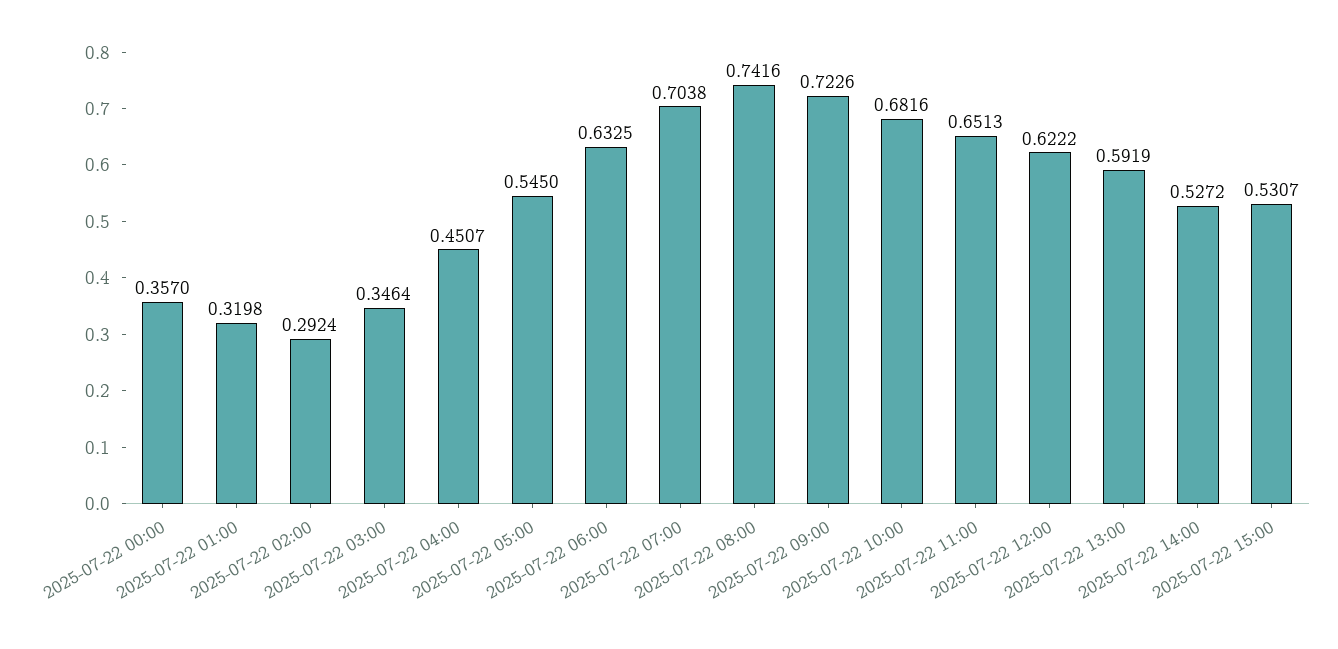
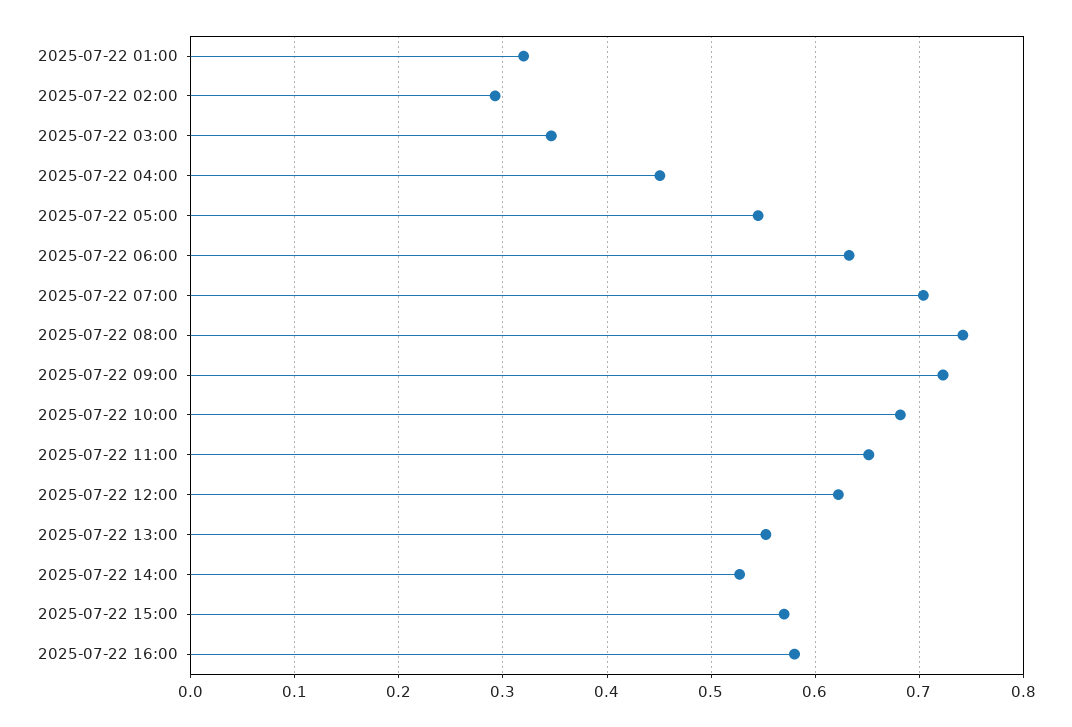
2025-07-22 00:00: 0.357 -> none
2025-07-22 13:00: 0.5919 -> 0.55
2025-07-22 15:00: 0.5307 -> 0.57
2025-07-22 16:00: none -> 0.58

